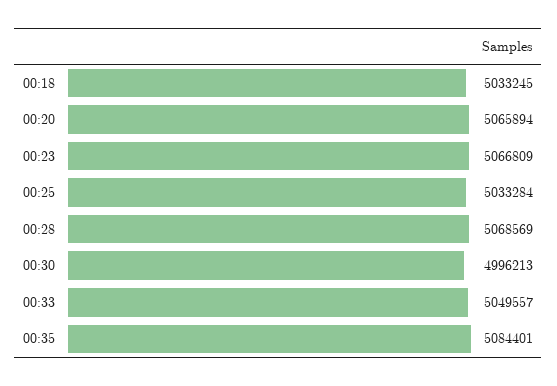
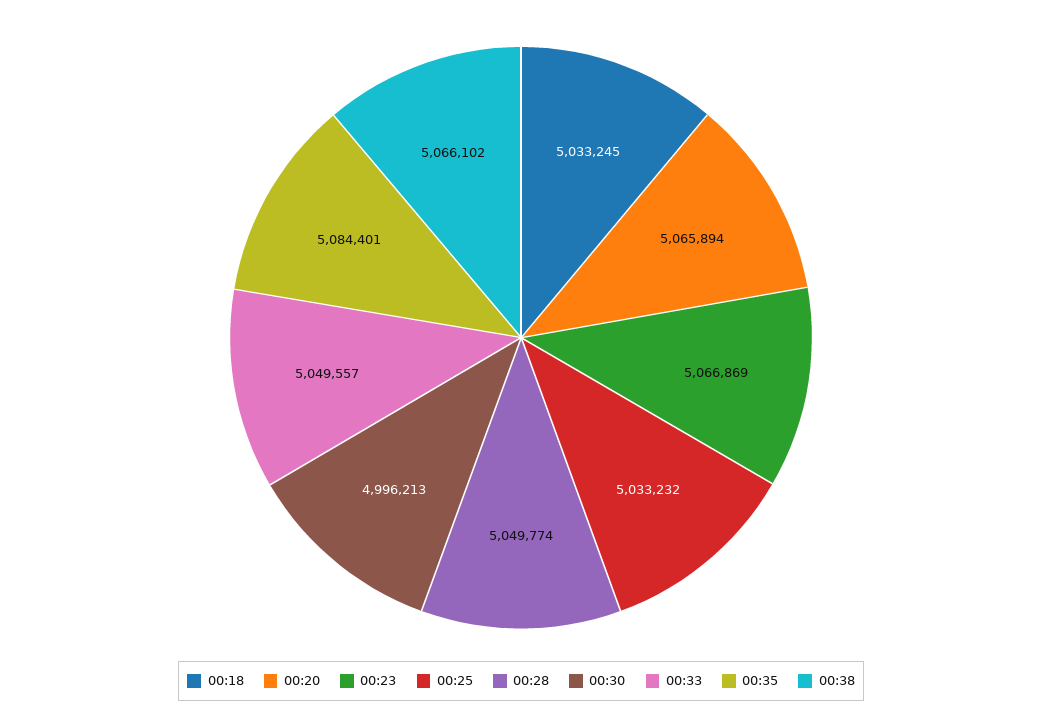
00:23: 5066809 -> 5066869
00:25: 5033284 -> 5033232
00:28: 5068569 -> 5049774
00:38: none -> 5066102

